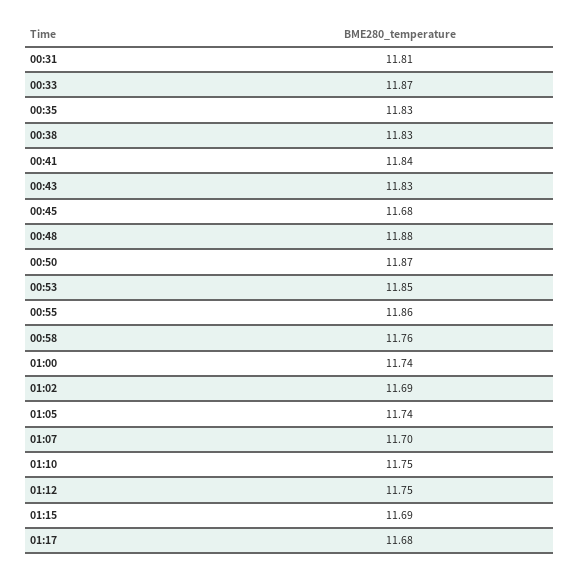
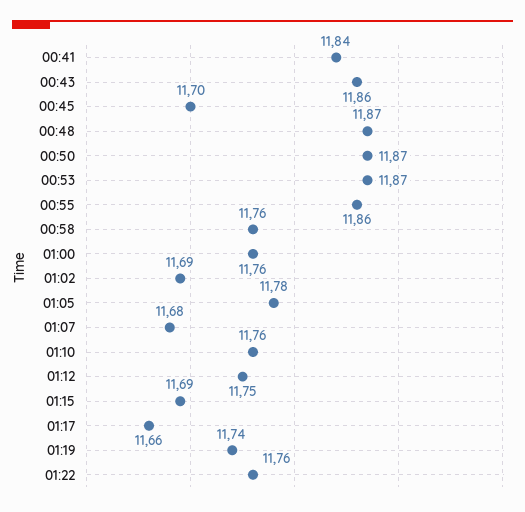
00:31: 11.81 -> none
00:33: 11.87 -> none
00:35: 11.83 -> none
00:38: 11.83 -> none
00:43: 11.83 -> 11.86
00:45: 11.68 -> 11.7
00:48: 11.88 -> 11.87
00:53: 11.85 -> 11.87
01:00: 11.74 -> 11.76
01:05: 11.74 -> 11.78
01:07: 11.7 -> 11.68
01:10: 11.75 -> 11.76
01:17: 11.68 -> 11.66
01:19: none -> 11.74
01:22: none -> 11.76

